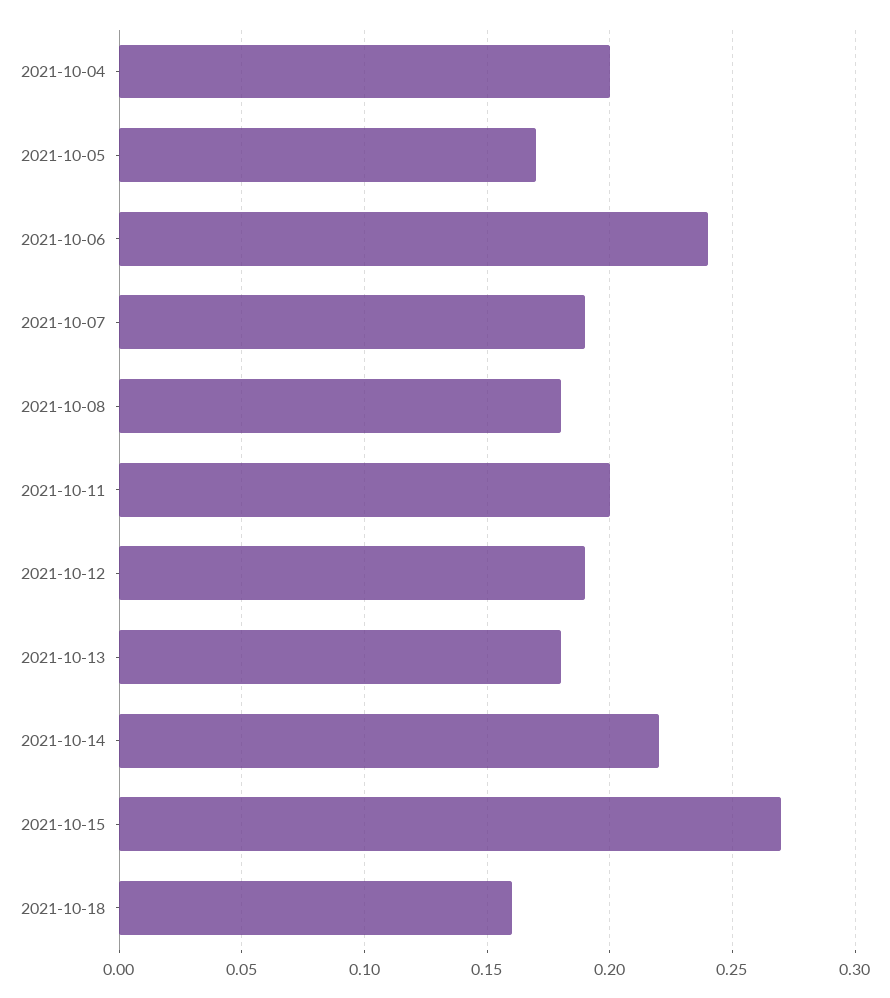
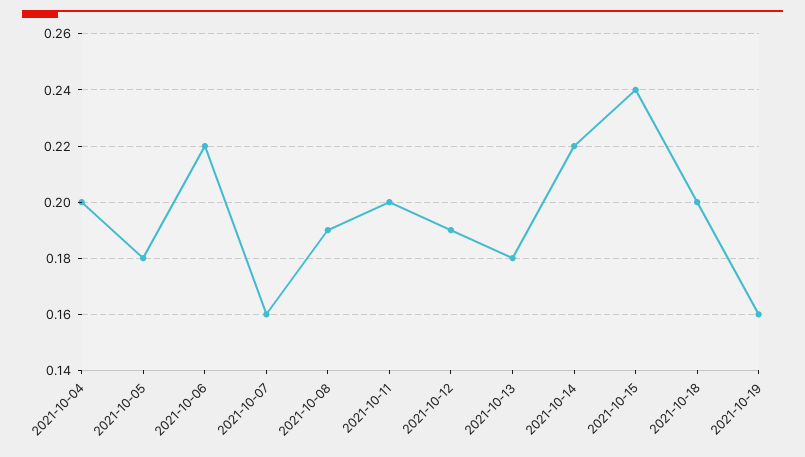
2021-10-05: 0.17 -> 0.18
2021-10-06: 0.24 -> 0.22
2021-10-07: 0.19 -> 0.16
2021-10-08: 0.18 -> 0.19
2021-10-15: 0.27 -> 0.24
2021-10-18: 0.16 -> 0.2
2021-10-19: none -> 0.16

